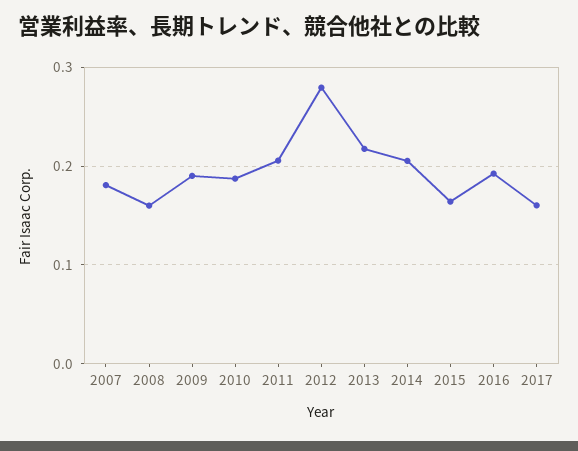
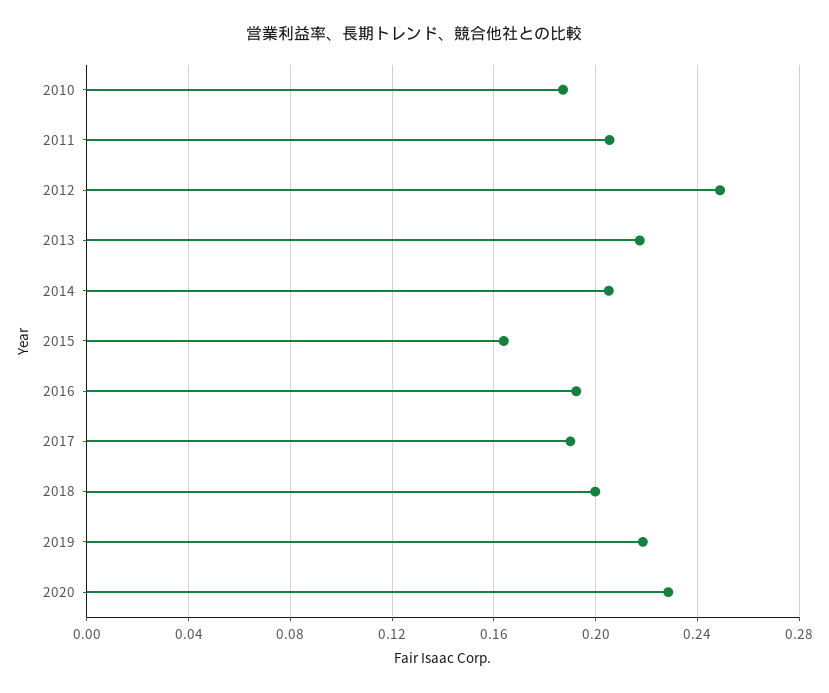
2007: 0.18 -> none
2008: 0.16 -> none
2009: 0.19 -> none
2012: 0.28 -> 0.25
2017: 0.16 -> 0.19
2018: none -> 0.2
2019: none -> 0.22
2020: none -> 0.23

